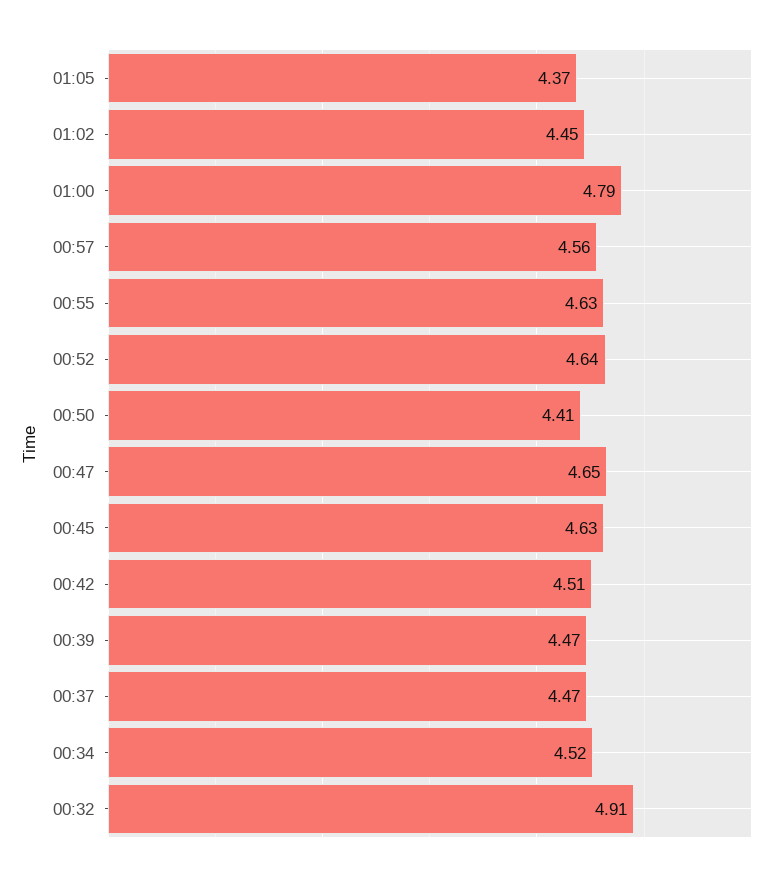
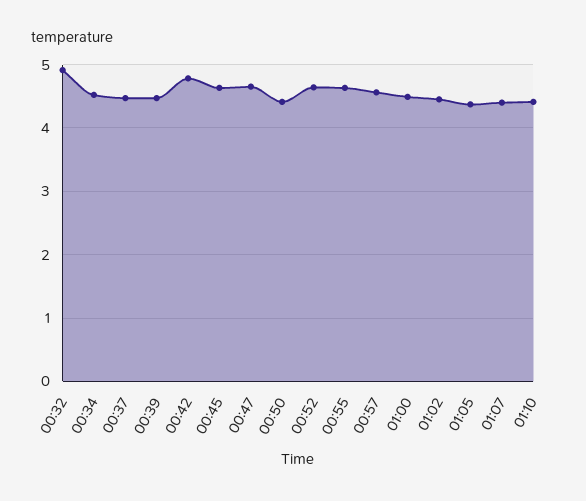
01:00: 4.79 -> 4.5
00:42: 4.51 -> 4.8
01:07: none -> 4.4
01:10: none -> 4.4

